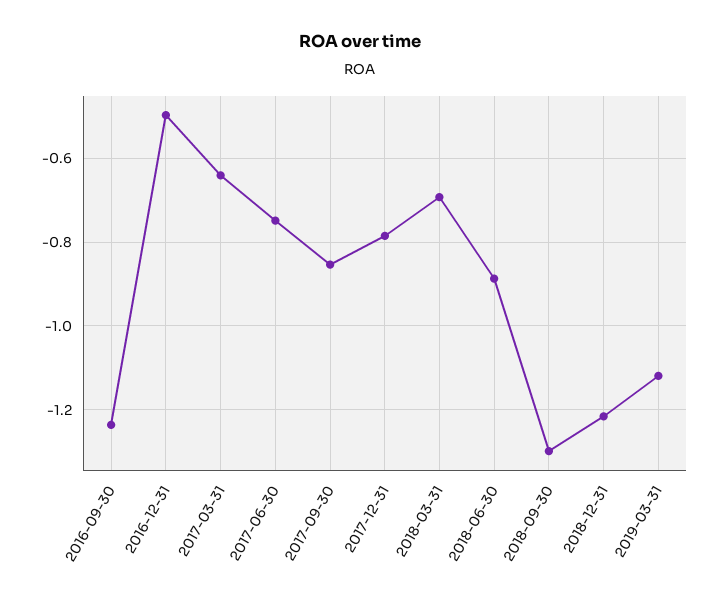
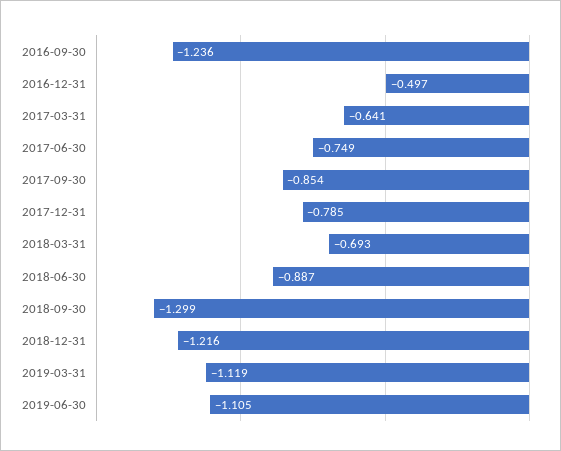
2019-06-30: none -> -1.105

